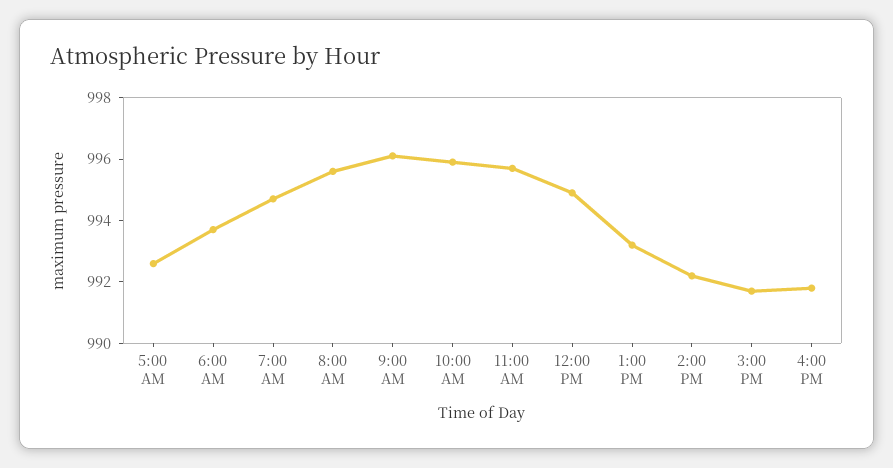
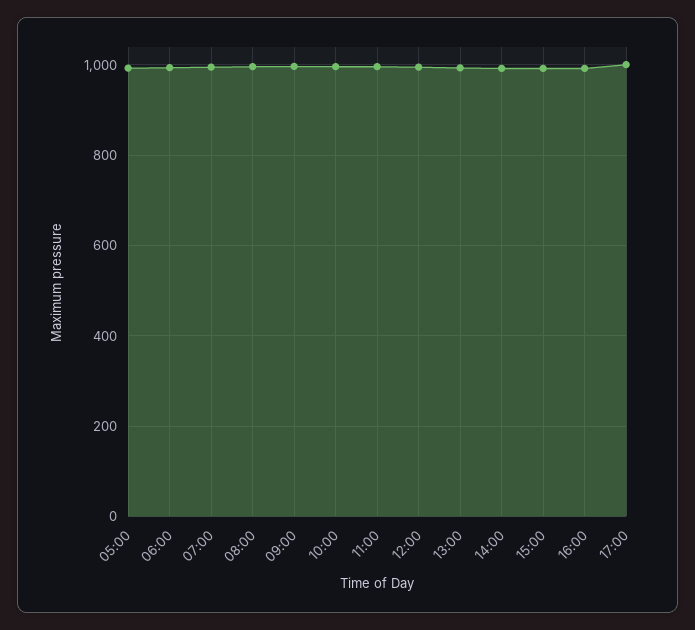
17:00: none -> 1000

